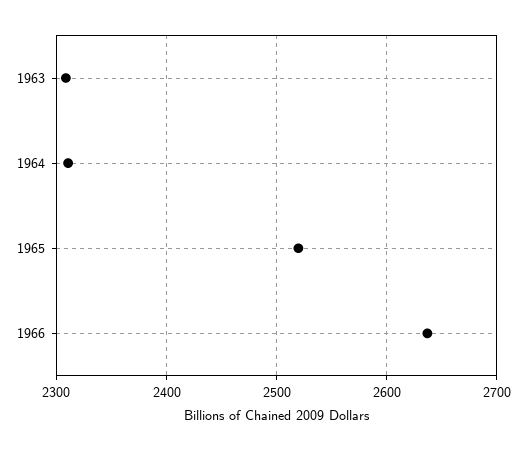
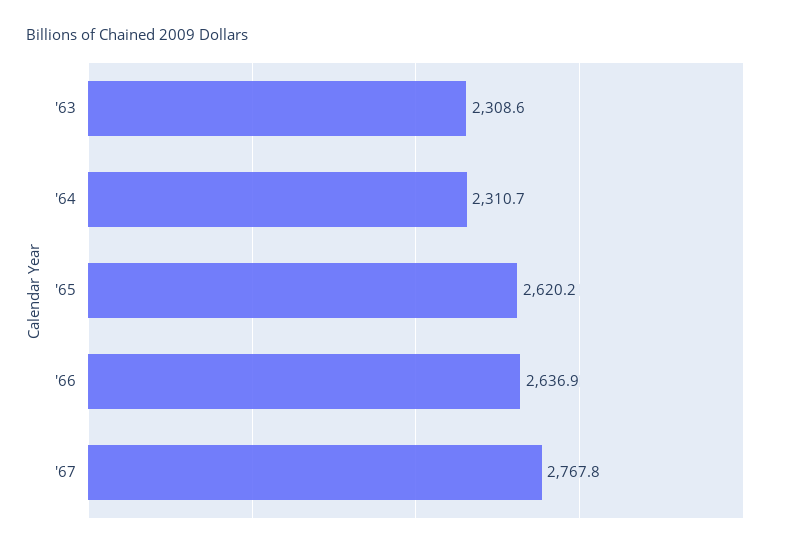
1965: 2520 -> 2620.2
'67: none -> 2767.8

